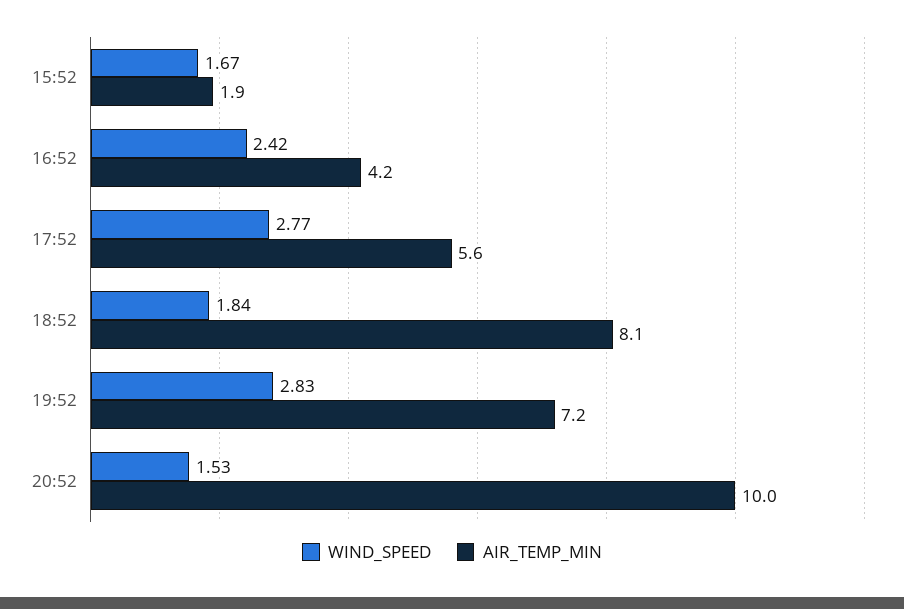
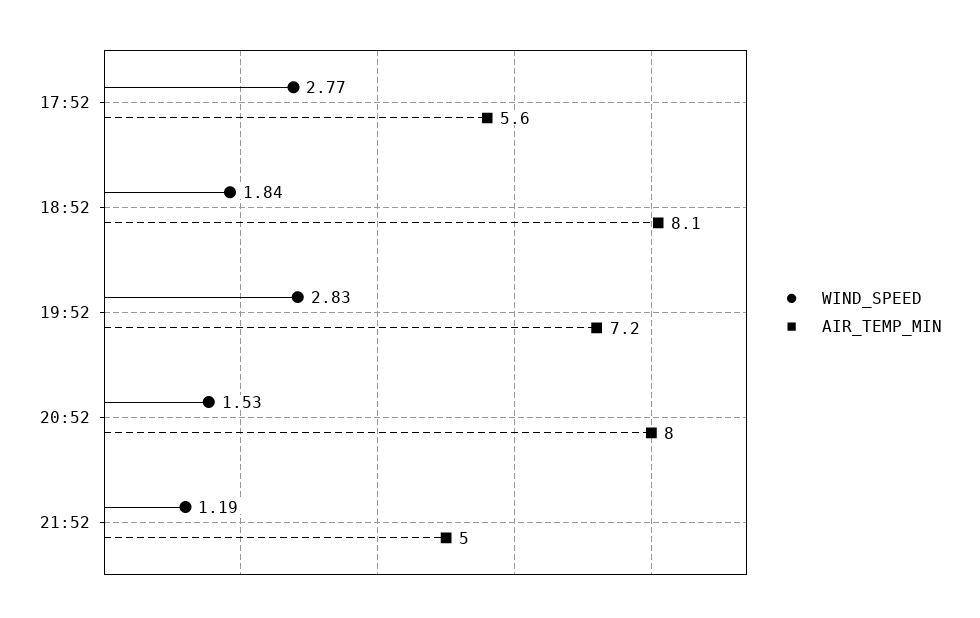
WIND_SPEED, 15:52: 1.67 -> none
AIR_TEMP_MIN, 15:52: 1.9 -> none
WIND_SPEED, 16:52: 2.42 -> none
AIR_TEMP_MIN, 16:52: 4.2 -> none
AIR_TEMP_MIN, 20:52: 10 -> 8
WIND_SPEED, 21:52: none -> 1.19
AIR_TEMP_MIN, 21:52: none -> 5

